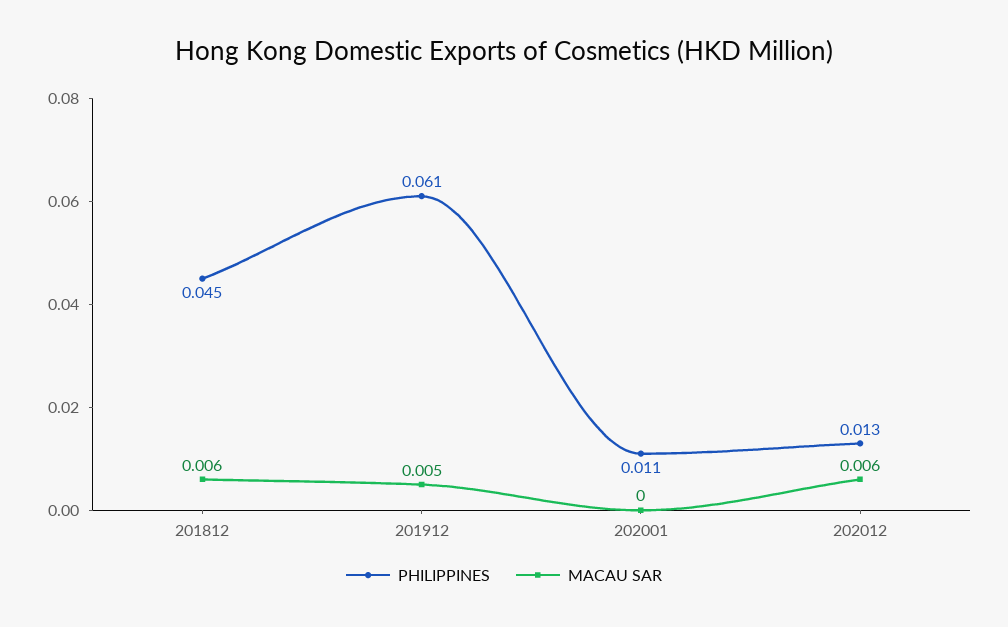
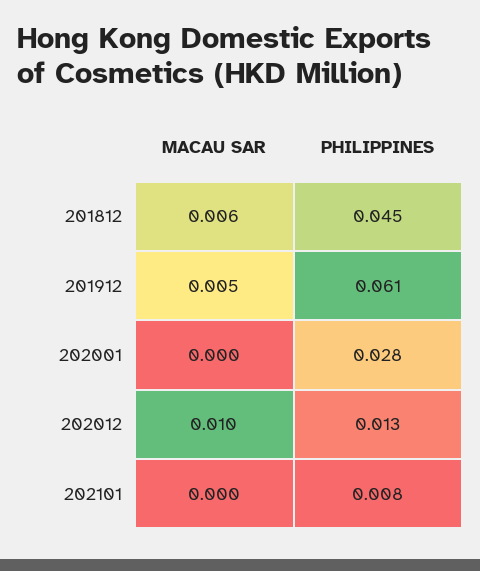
PHILIPPINES, 202001: 0.011 -> 0.028
MACAU SAR, 202012: 0.006 -> 0.01
MACAU SAR, 202101: none -> 0
PHILIPPINES, 202101: none -> 0.008

